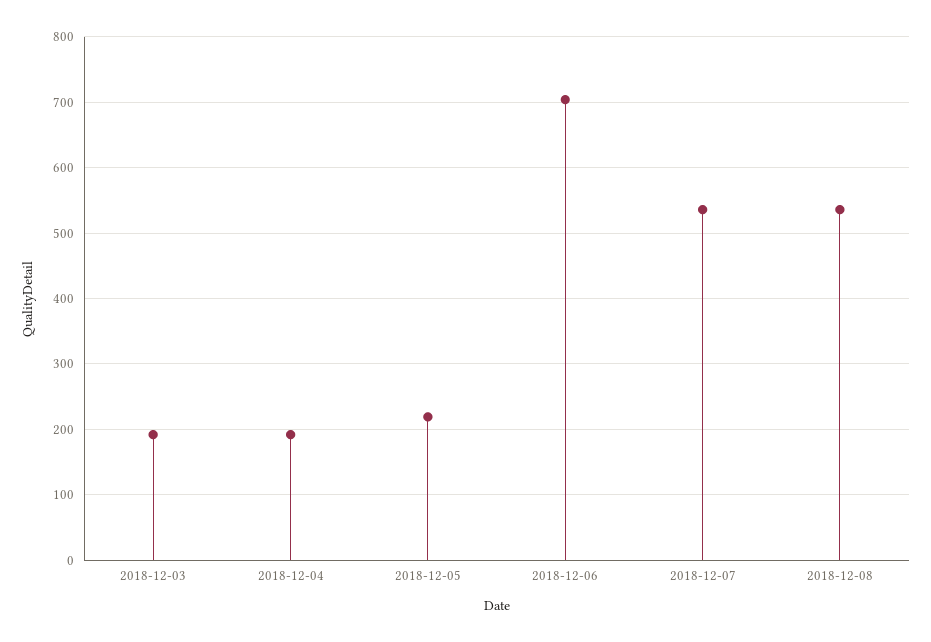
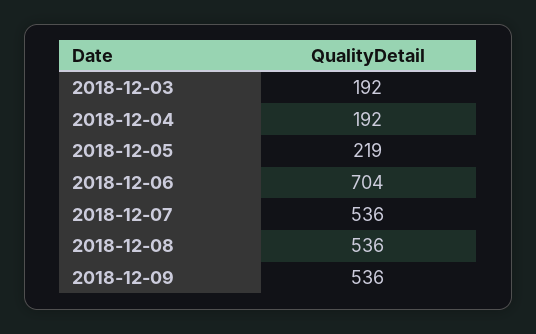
2018-12-09: none -> 536

